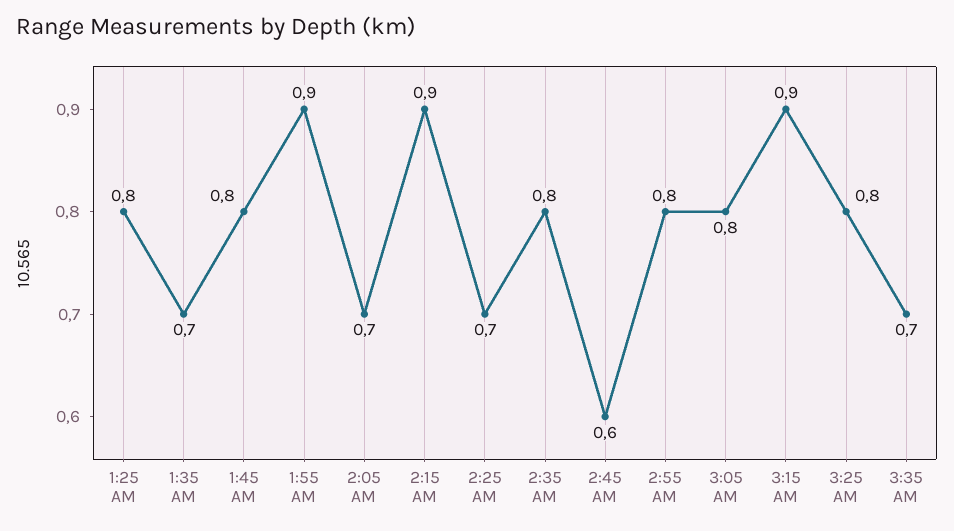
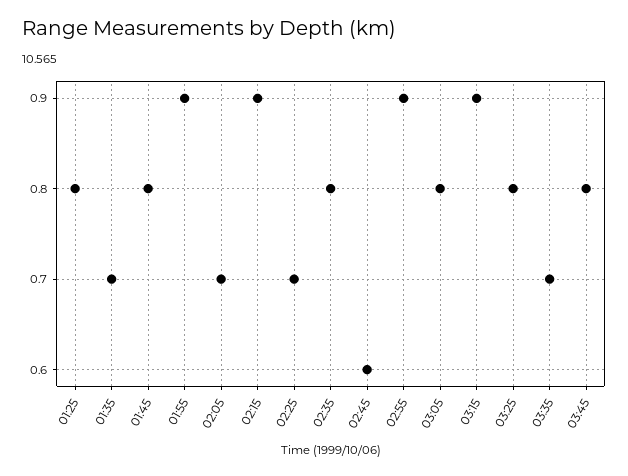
2:55 AM: 0.8 -> 0.9
03:45: none -> 0.8

